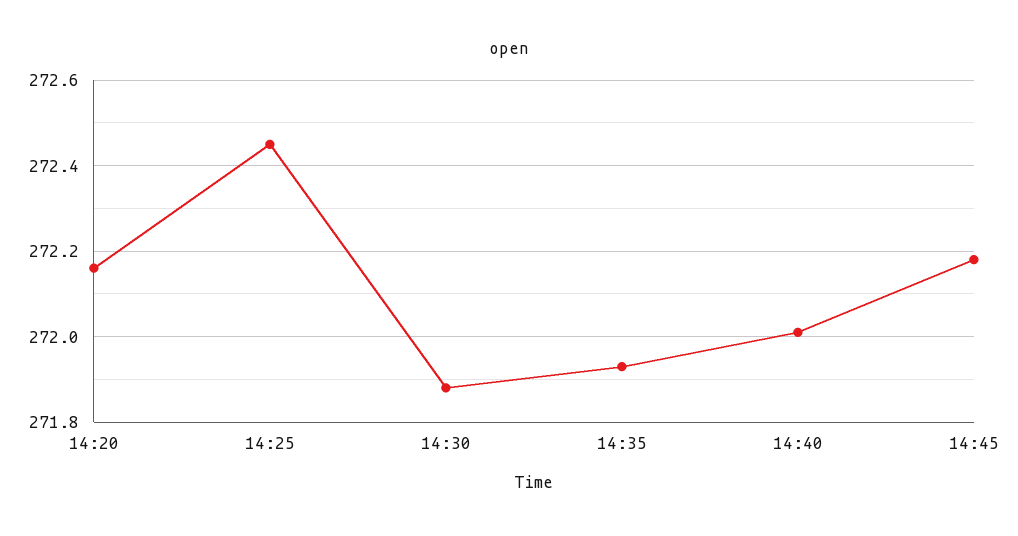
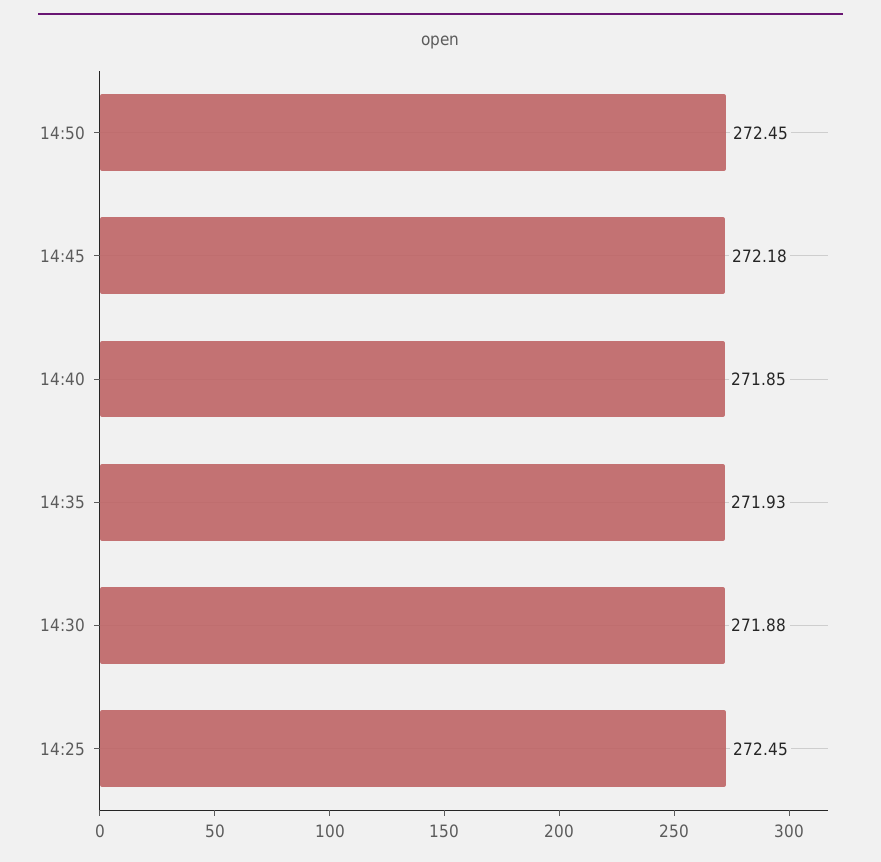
14:20: 272.15 -> none
14:40: 272 -> 271.85
14:50: none -> 272.45

